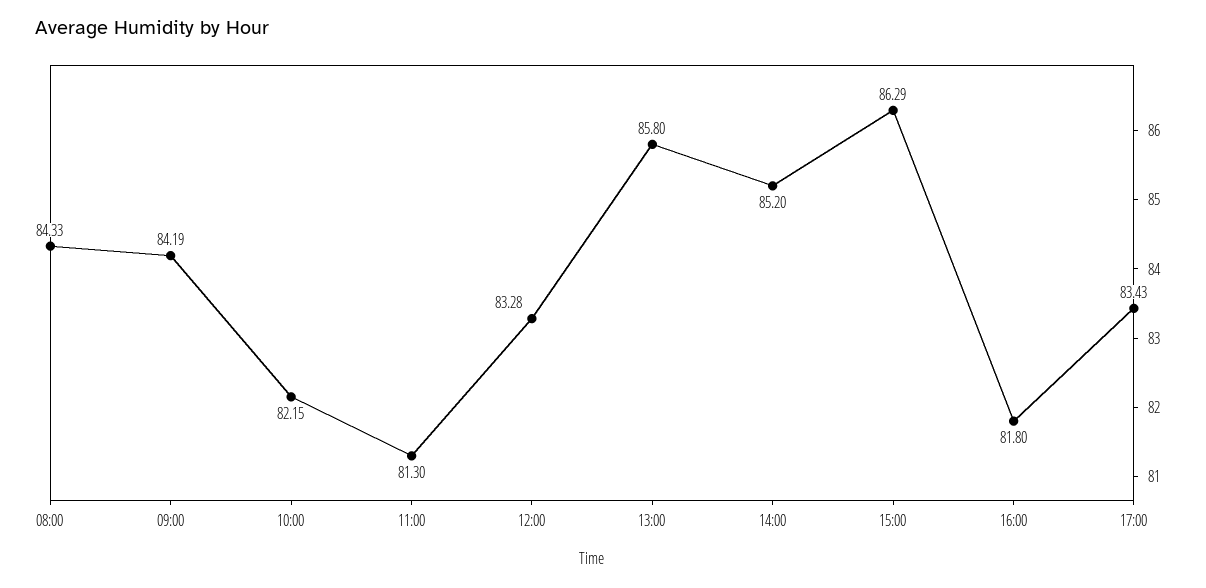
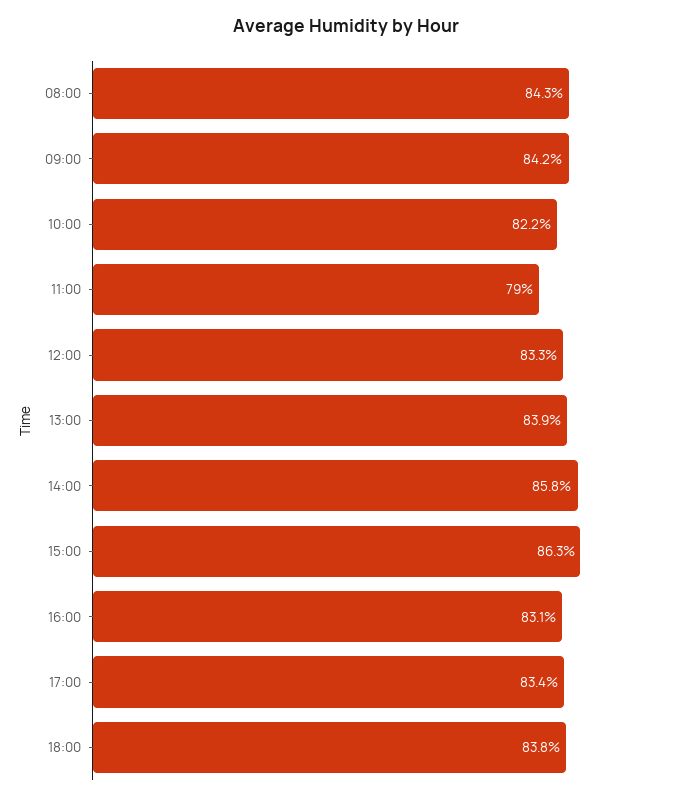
11:00: 81.3 -> 79
13:00: 85.8 -> 83.9
14:00: 85.2 -> 85.8
16:00: 81.8 -> 83.1
18:00: none -> 83.8

